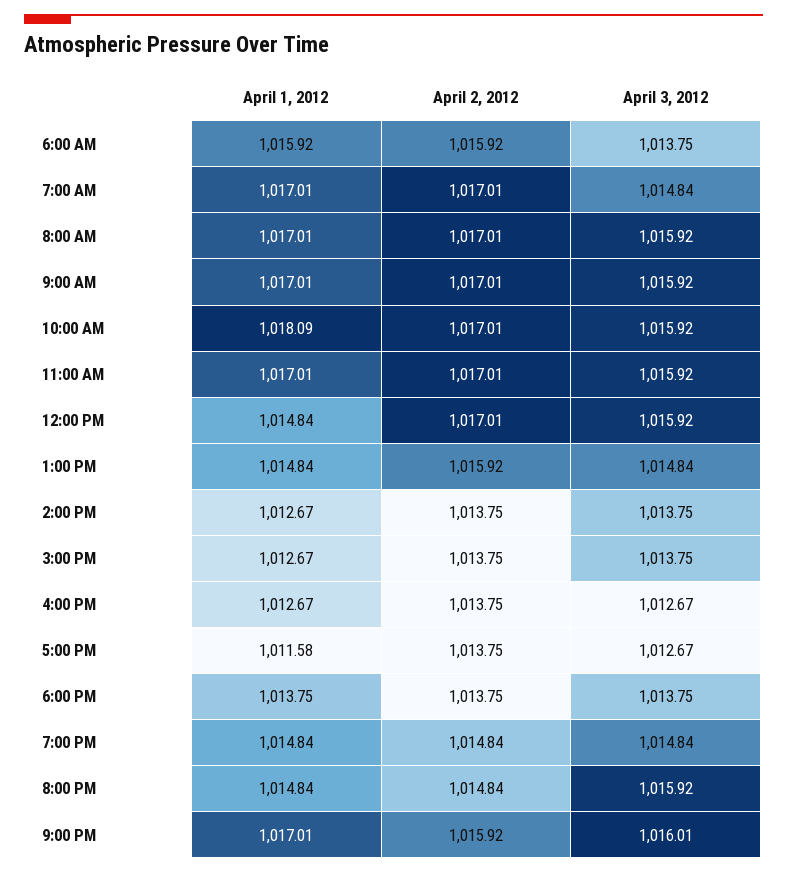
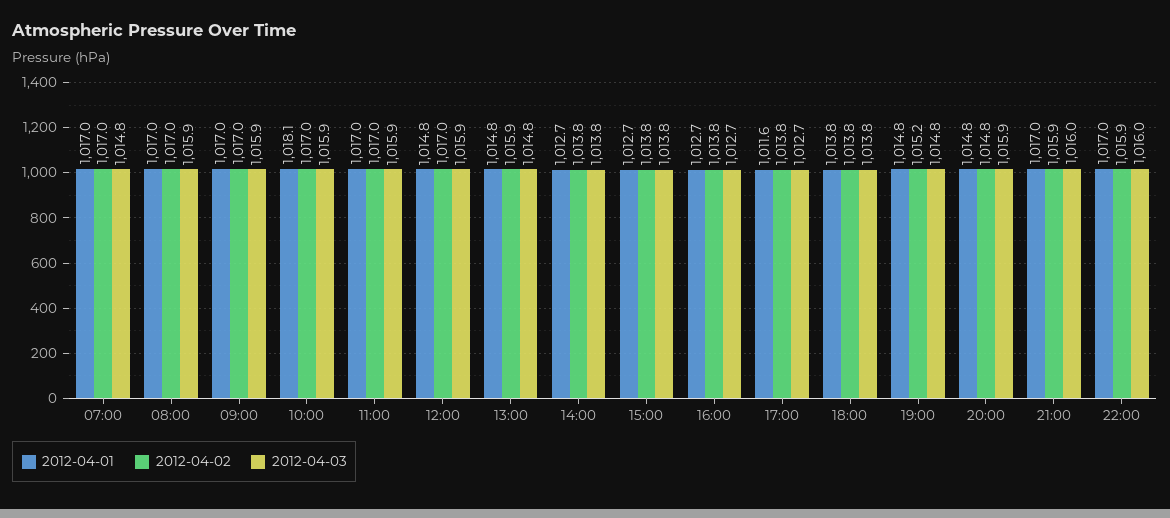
April 1, 2012, 6:00 AM: 1015.92 -> none
April 2, 2012, 6:00 AM: 1015.92 -> none
April 3, 2012, 6:00 AM: 1013.75 -> none
April 2, 2012, 7:00 PM: 1014.84 -> 1015.2
April 1, 2012, 22:00: none -> 1017
April 2, 2012, 22:00: none -> 1015.9
April 3, 2012, 22:00: none -> 1016

